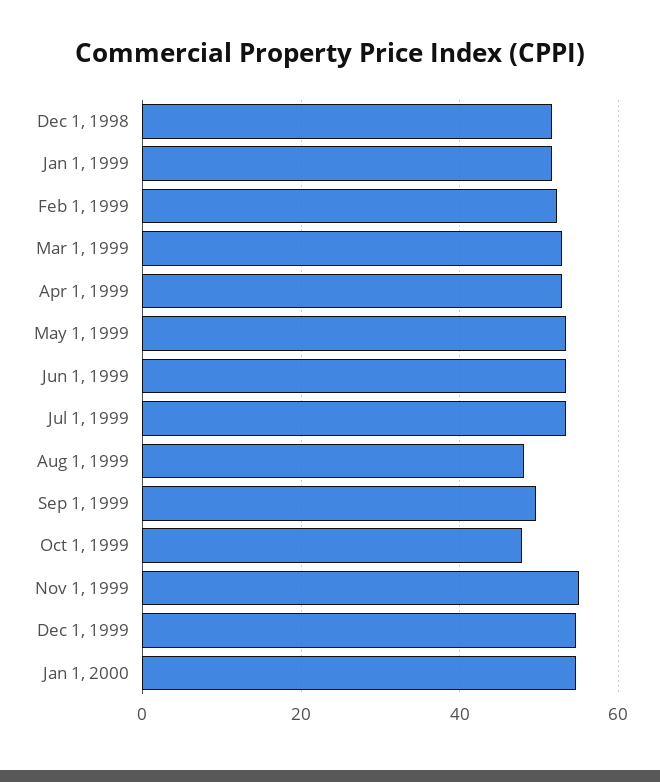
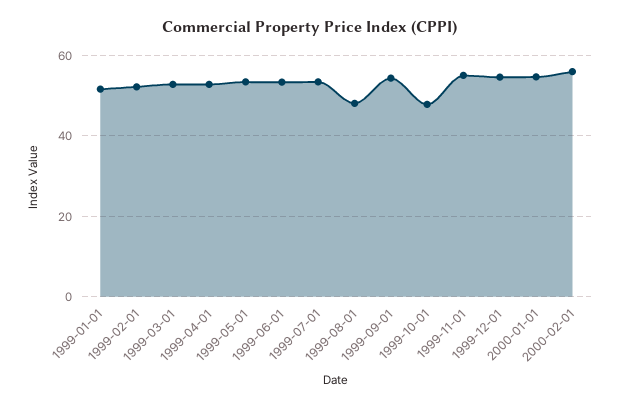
Dec 1, 1998: 52 -> none
Sep 1, 1999: 50 -> 54
2000-02-01: none -> 56

